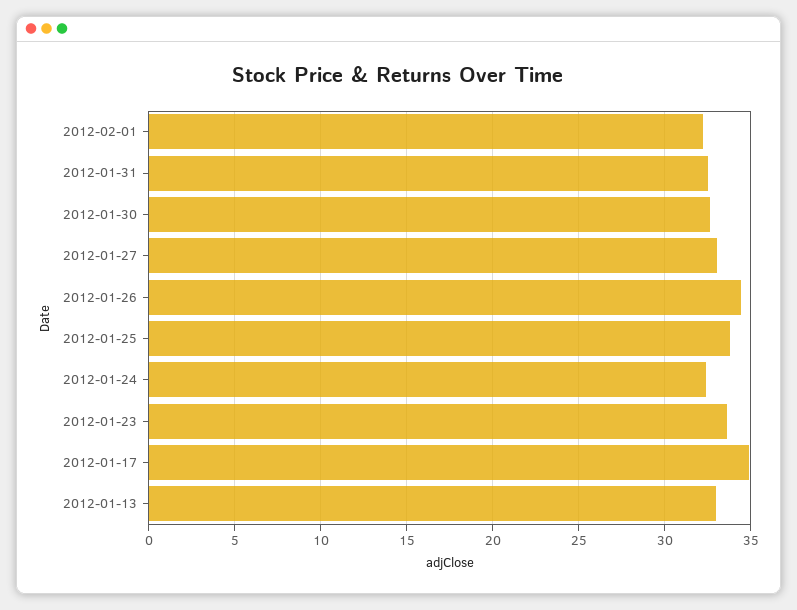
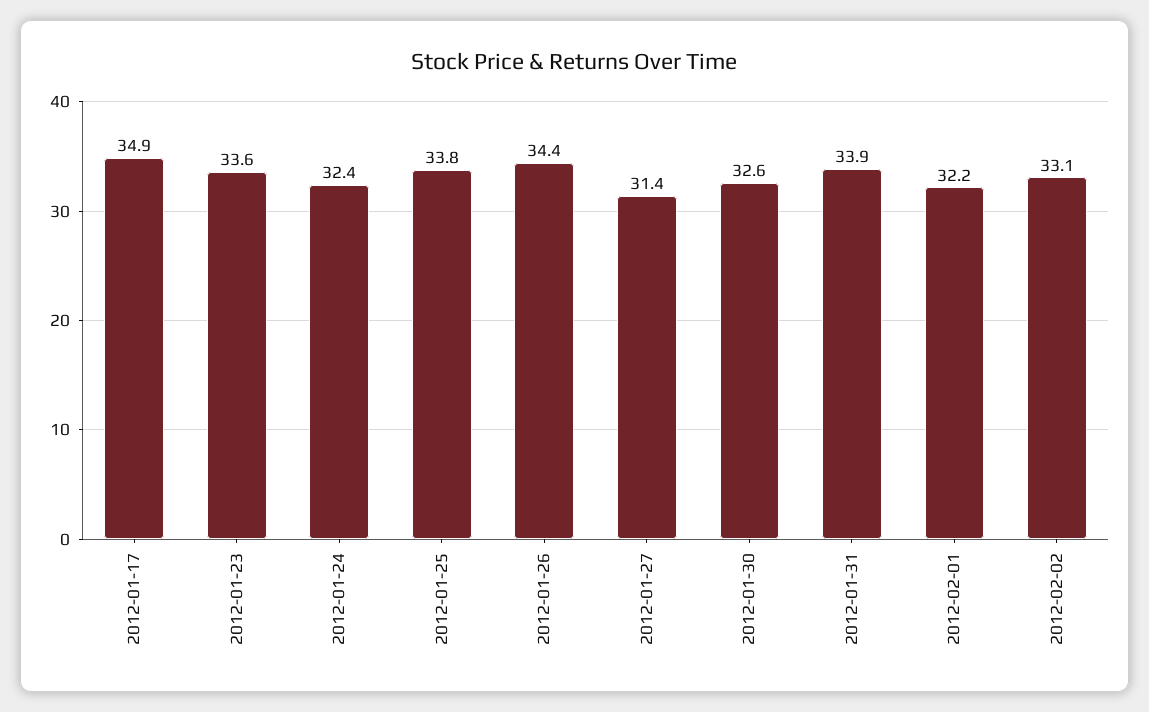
2012-01-31: 32.5 -> 33.9
2012-01-27: 33 -> 31.4
2012-01-13: 33 -> none
2012-02-02: none -> 33.1

